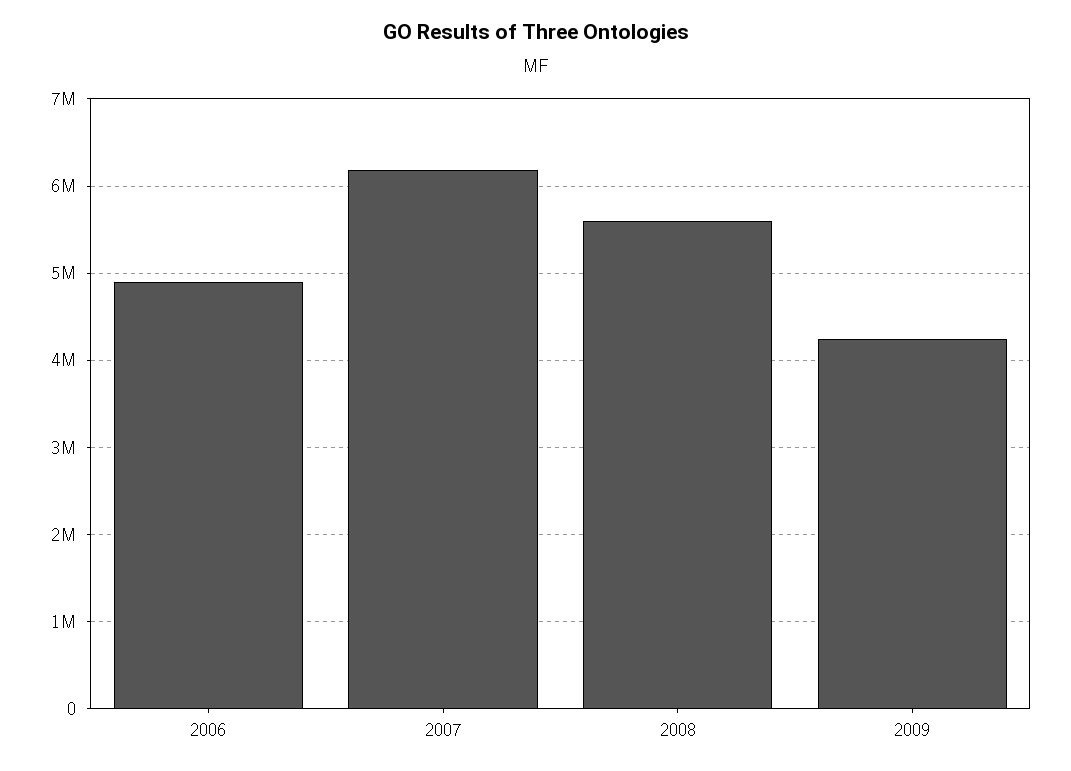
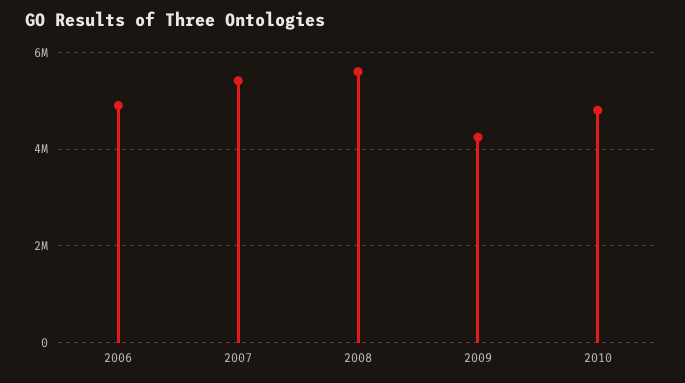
2007: 6200000 -> 5400000
2010: none -> 4800000

